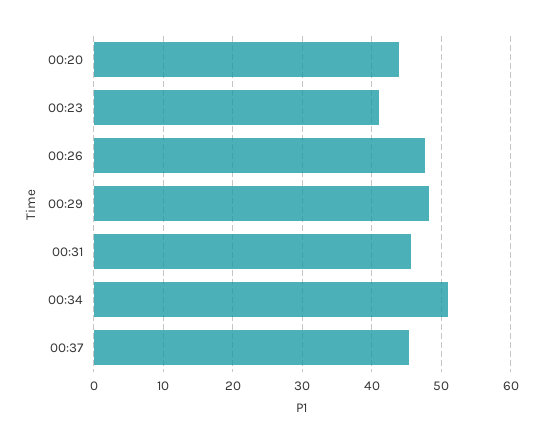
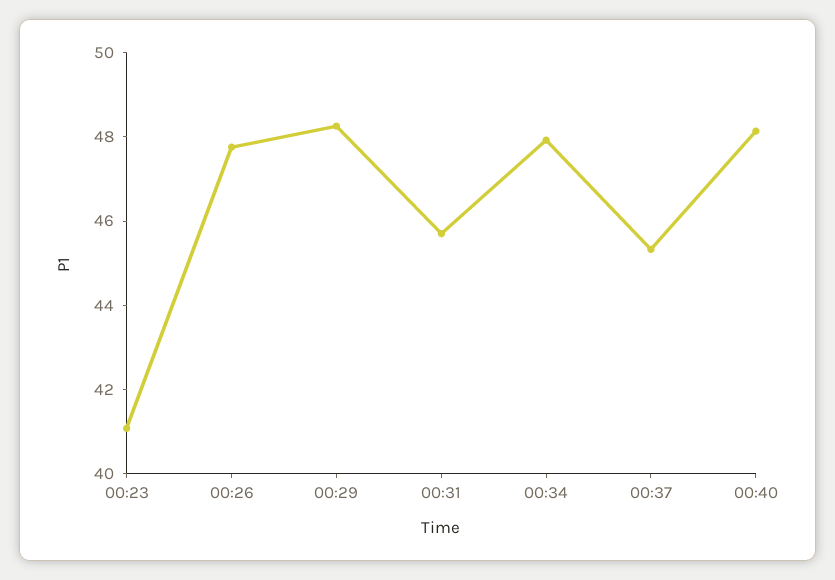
00:20: 44 -> none
00:34: 51 -> 48
00:40: none -> 48

